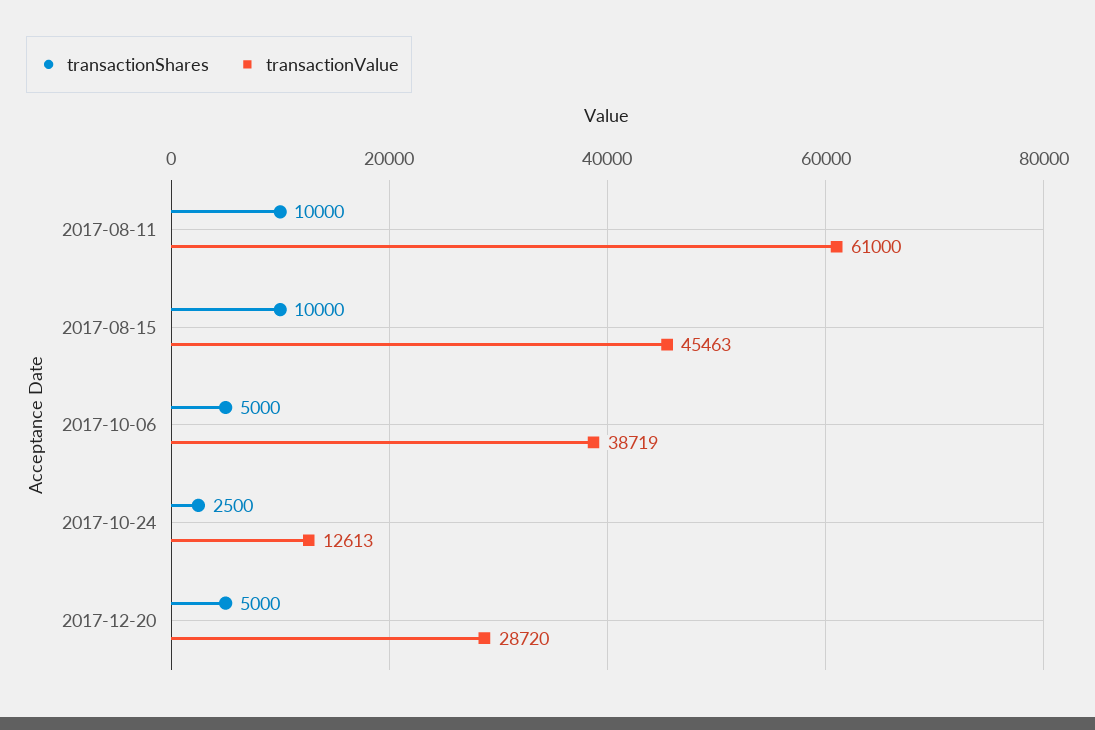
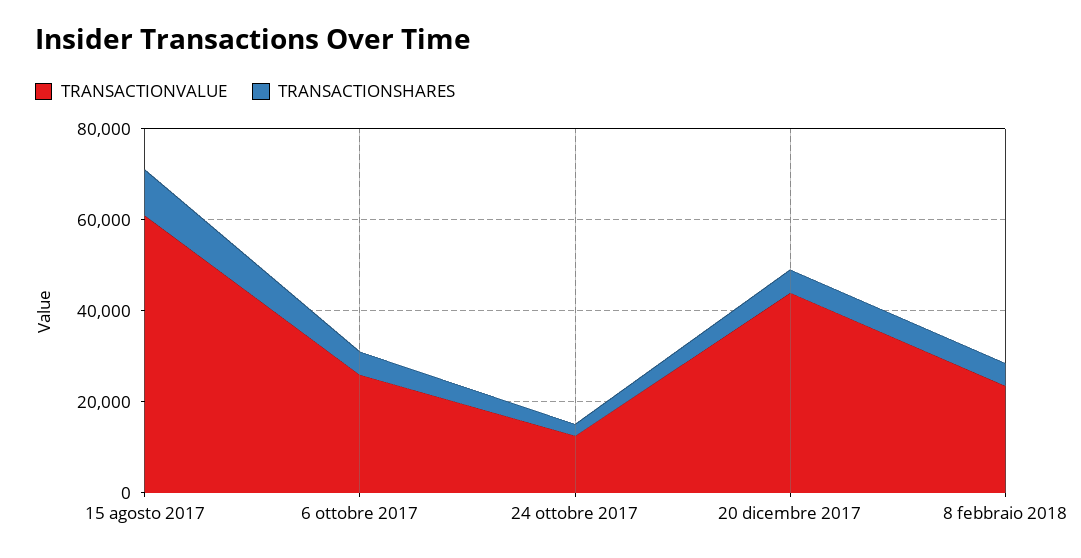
transactionShares, 2017-08-11: 10000 -> none
transactionValue, 2017-08-11: 61000 -> none
transactionValue, 2017-08-15: 45463 -> 60000
transactionValue, 2017-10-06: 38719 -> 25000
transactionValue, 2017-12-20: 28720 -> 45000
transactionValue, 8 febbraio 2018: none -> 25000
transactionShares, 8 febbraio 2018: none -> 5000

